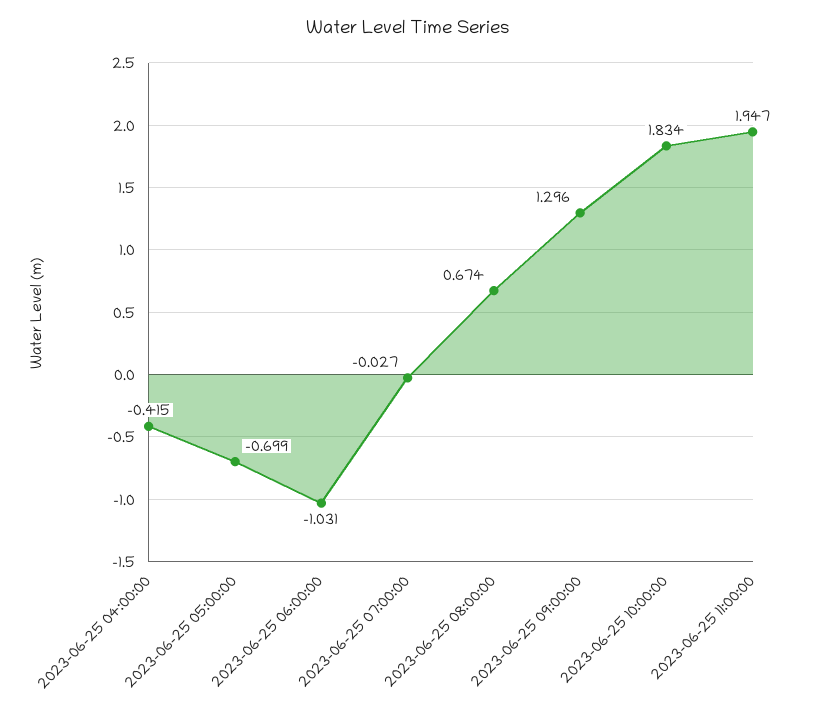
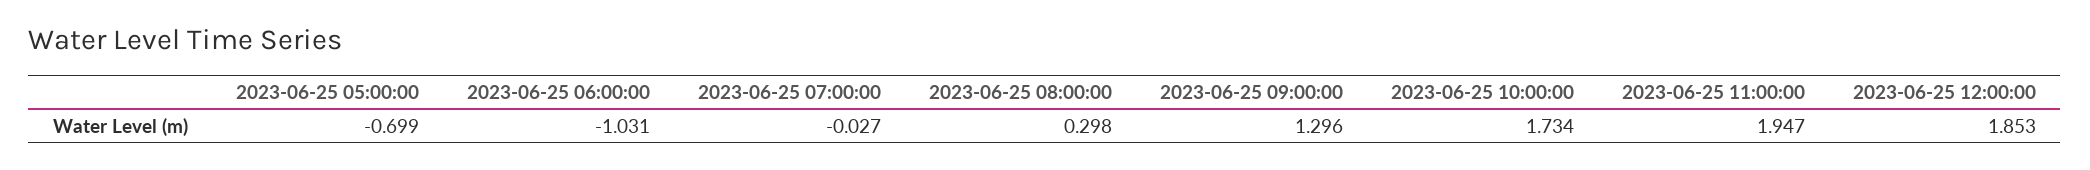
2023-06-25 04:00:00: -0.415 -> none
2023-06-25 08:00:00: 0.674 -> 0.298
2023-06-25 10:00:00: 1.834 -> 1.734
2023-06-25 12:00:00: none -> 1.853

